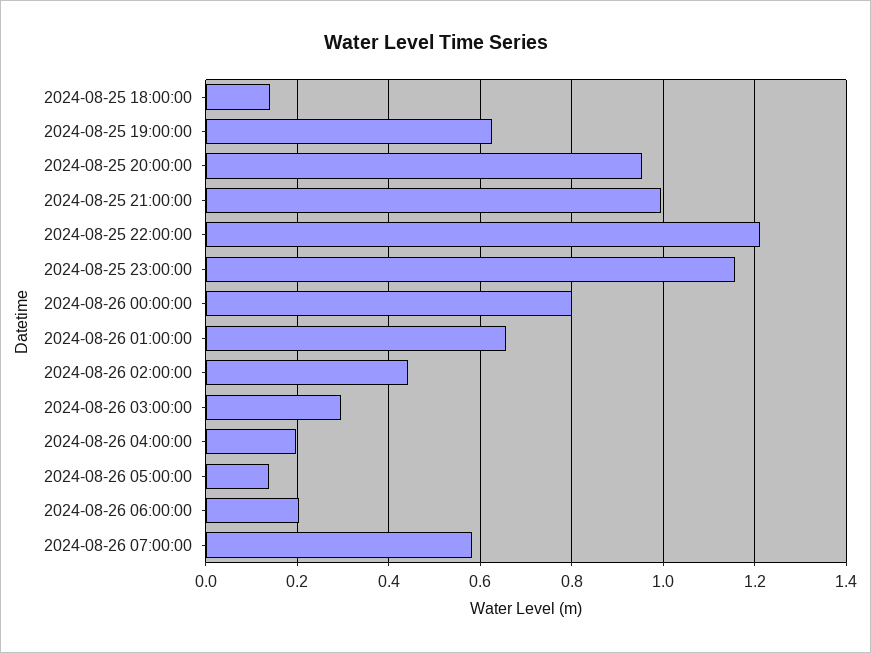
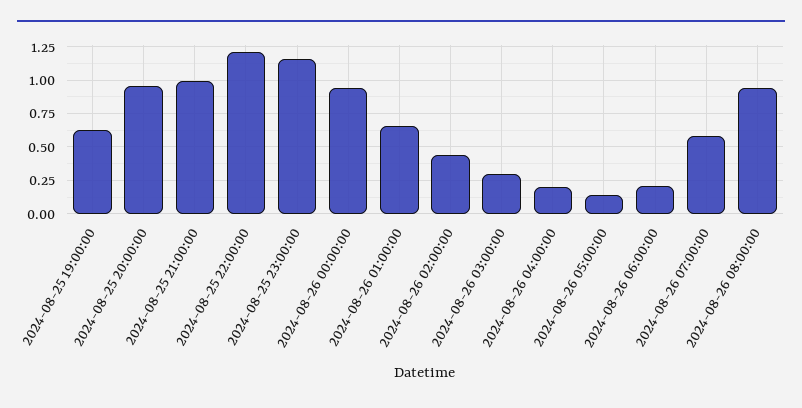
2024-08-25 18:00:00: 0.14 -> none
2024-08-26 00:00:00: 0.8 -> 0.95
2024-08-26 08:00:00: none -> 0.95

